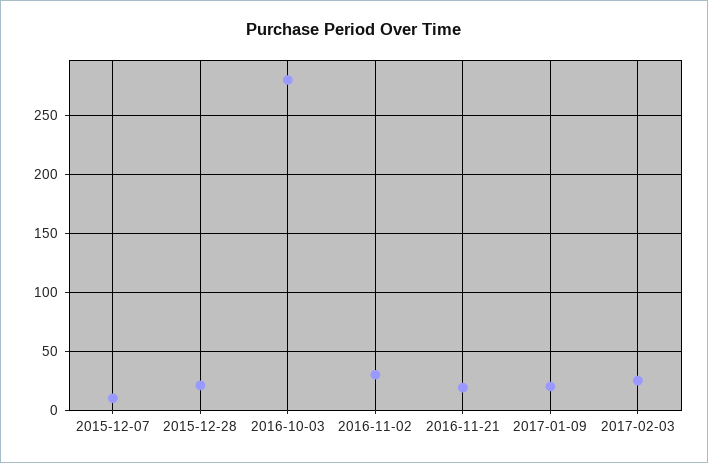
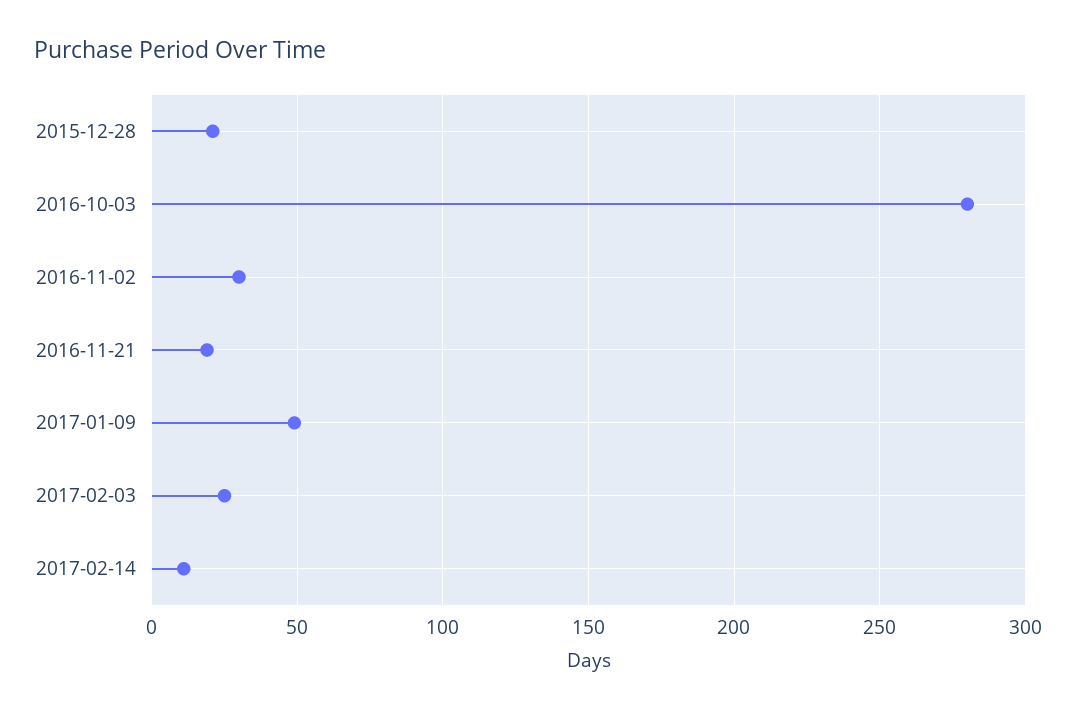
2015-12-07: 10 -> none
2017-01-09: 20 -> 50
2017-02-14: none -> 10

